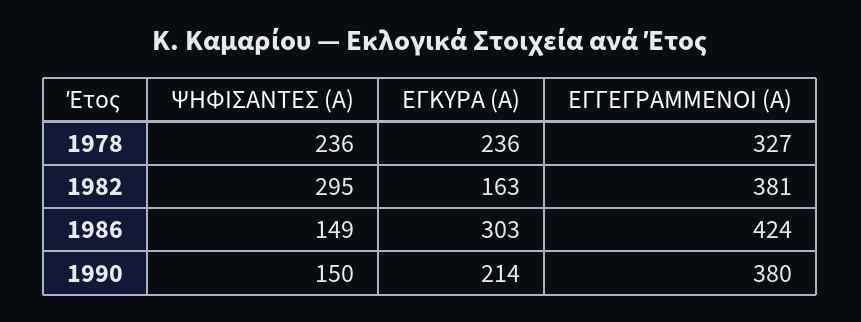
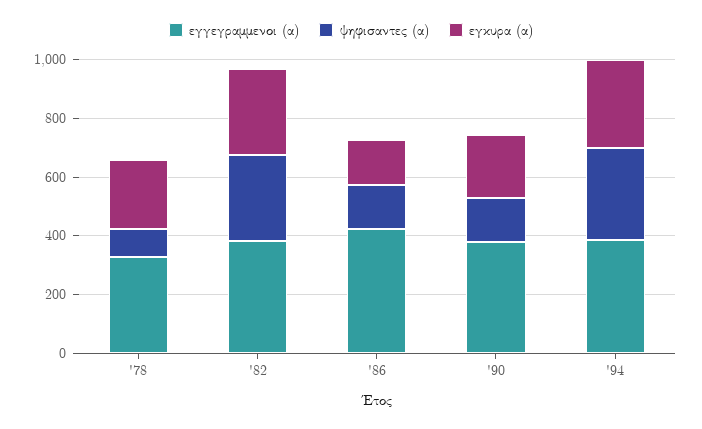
ΨΗΦΙΣΑΝΤΕΣ (Α), 1978: 236 -> 100
ΕΓΚΥΡΑ (Α), 1982: 163 -> 300
ΕΓΚΥΡΑ (Α), 1986: 303 -> 150
ΕΓΓΕΓΡΑΜΜΕΝΟΙ (Α), '94: none -> 400
ΨΗΦΙΣΑΝΤΕΣ (Α), '94: none -> 300
ΕΓΚΥΡΑ (Α), '94: none -> 300

